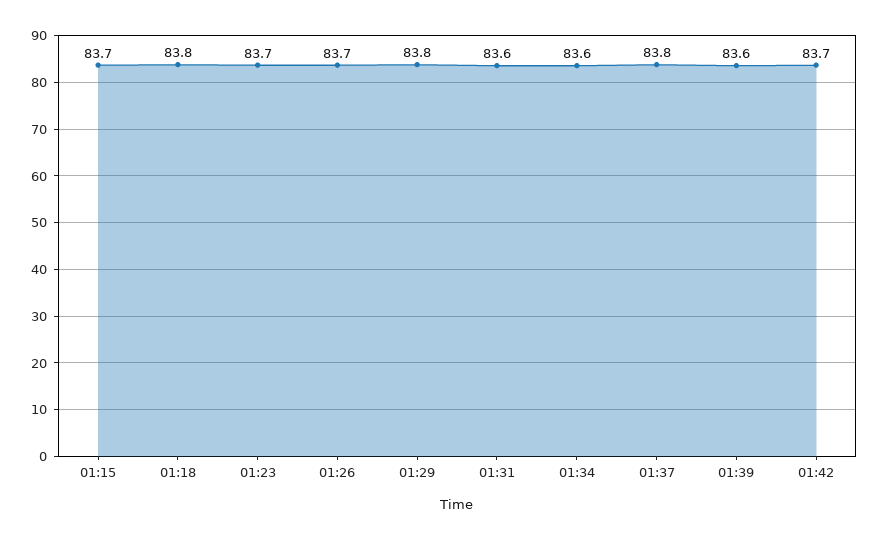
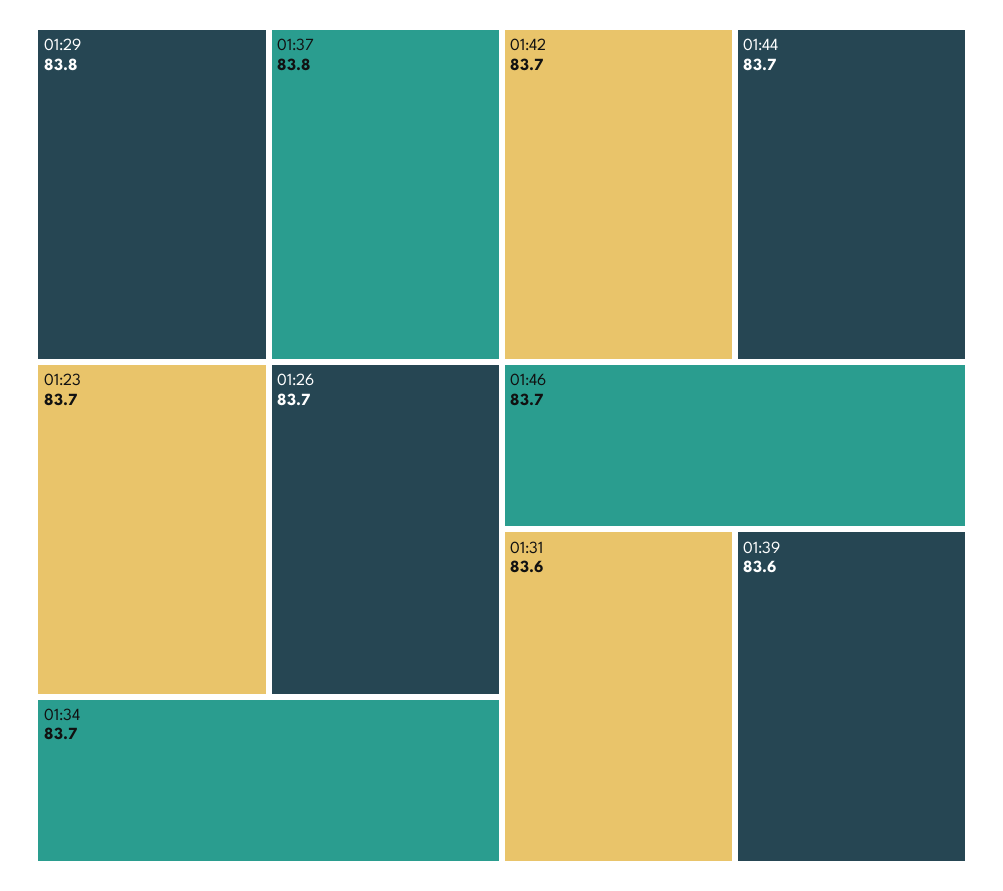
01:15: 83.7 -> none
01:18: 83.8 -> none
01:34: 83.6 -> 83.7
01:44: none -> 83.7
01:46: none -> 83.7

